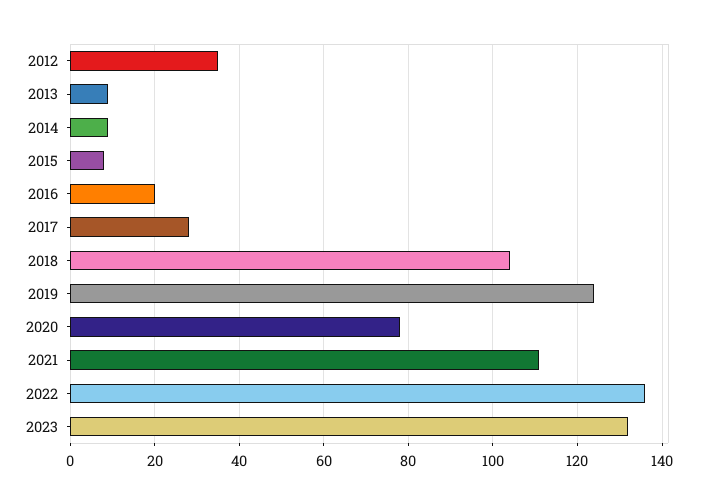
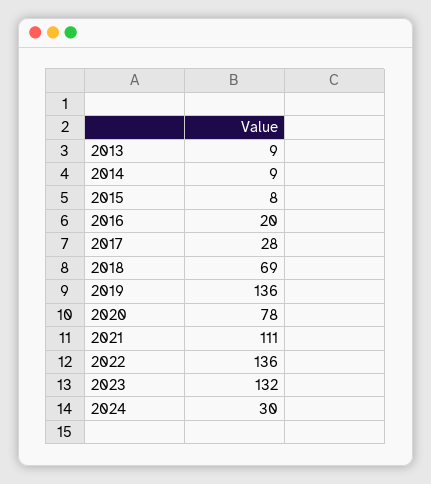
2012: 35 -> none
2018: 105 -> 69
2019: 125 -> 136
2024: none -> 30

